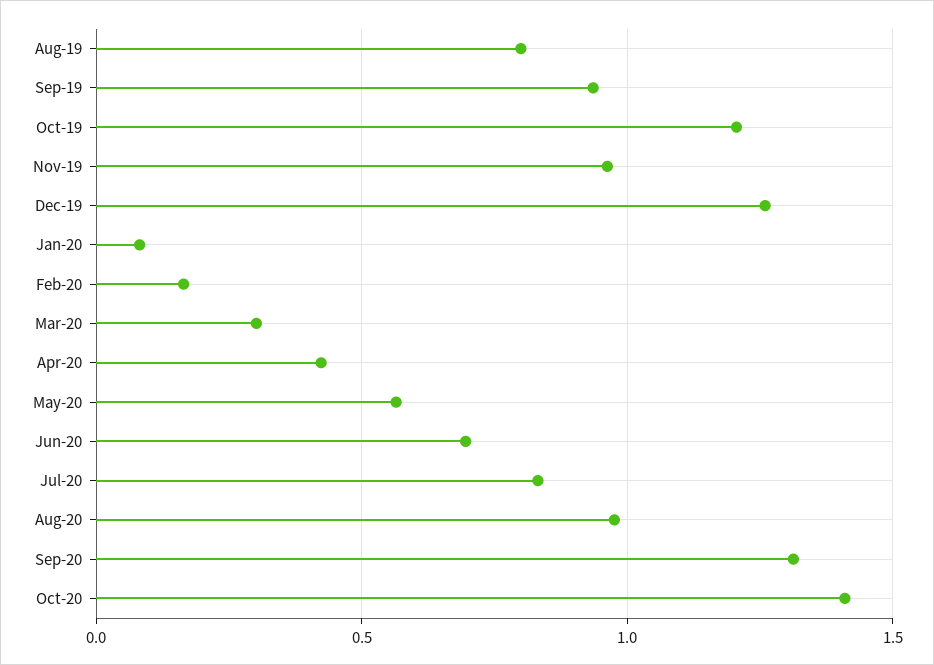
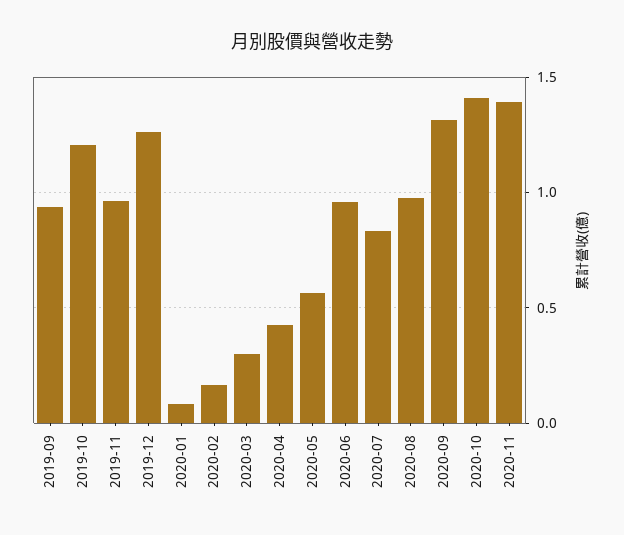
Aug-19: 0.8 -> none
Jun-20: 0.7 -> 0.95
2020-11: none -> 1.4

